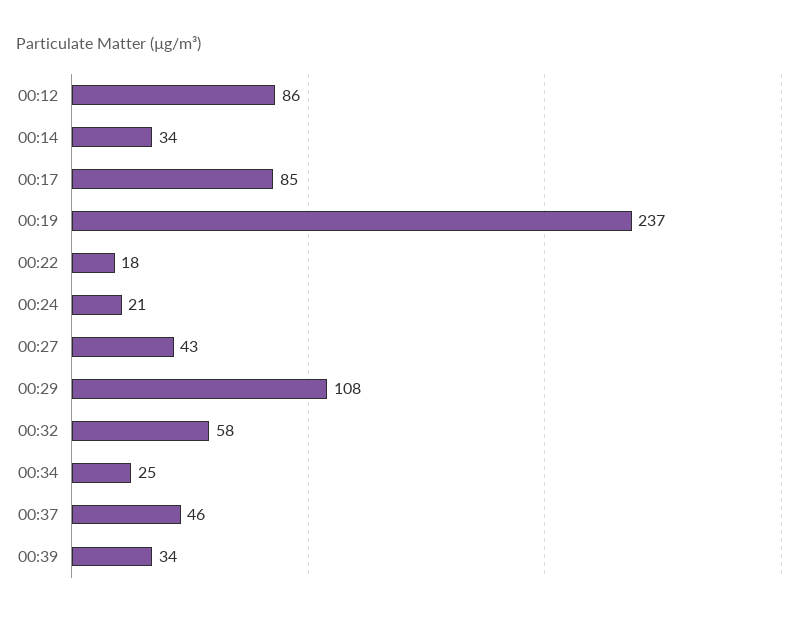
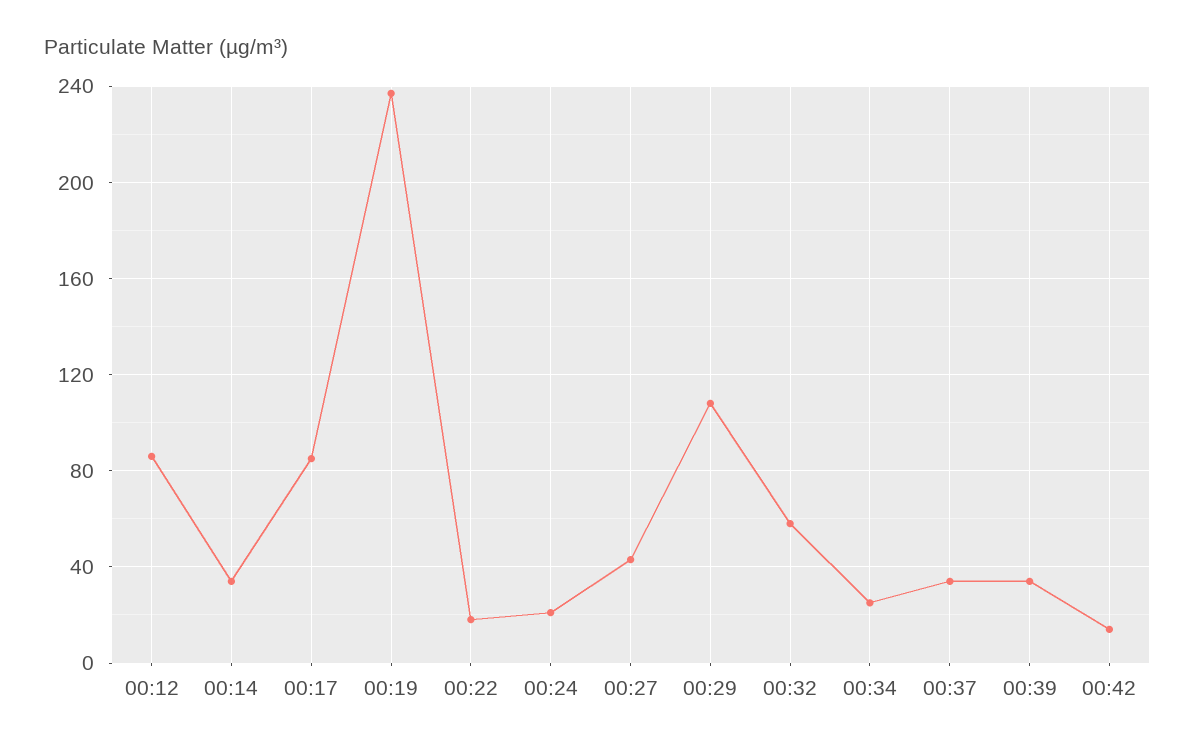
00:37: 46 -> 35
00:42: none -> 15

